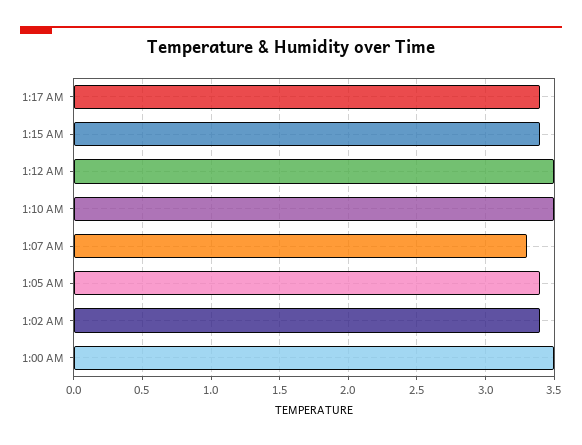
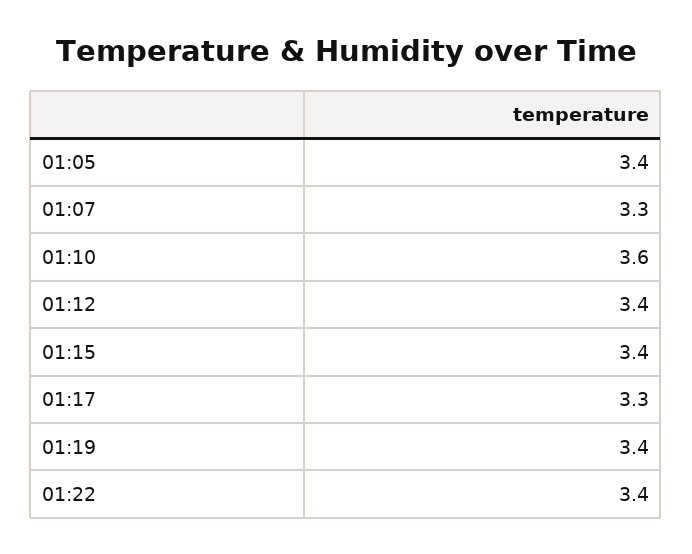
1:17 AM: 3.4 -> 3.3
1:12 AM: 3.5 -> 3.4
1:10 AM: 3.5 -> 3.6
1:02 AM: 3.4 -> none
1:00 AM: 3.5 -> none
01:19: none -> 3.4
01:22: none -> 3.4

